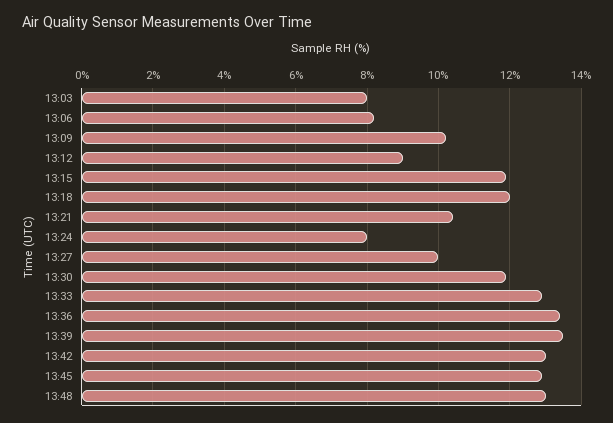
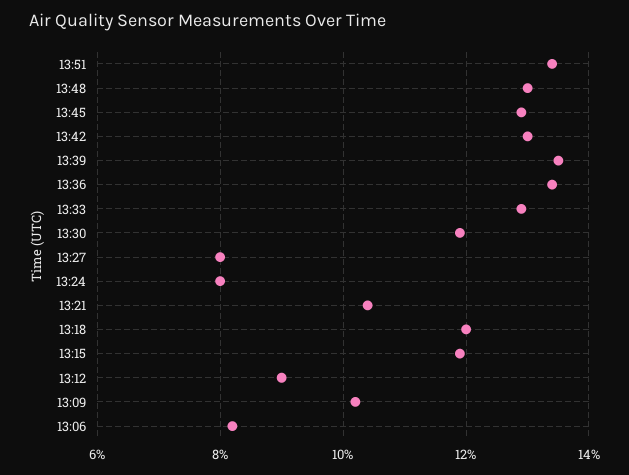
13:03: 8 -> none
13:27: 10 -> 8
13:51: none -> 13.5

